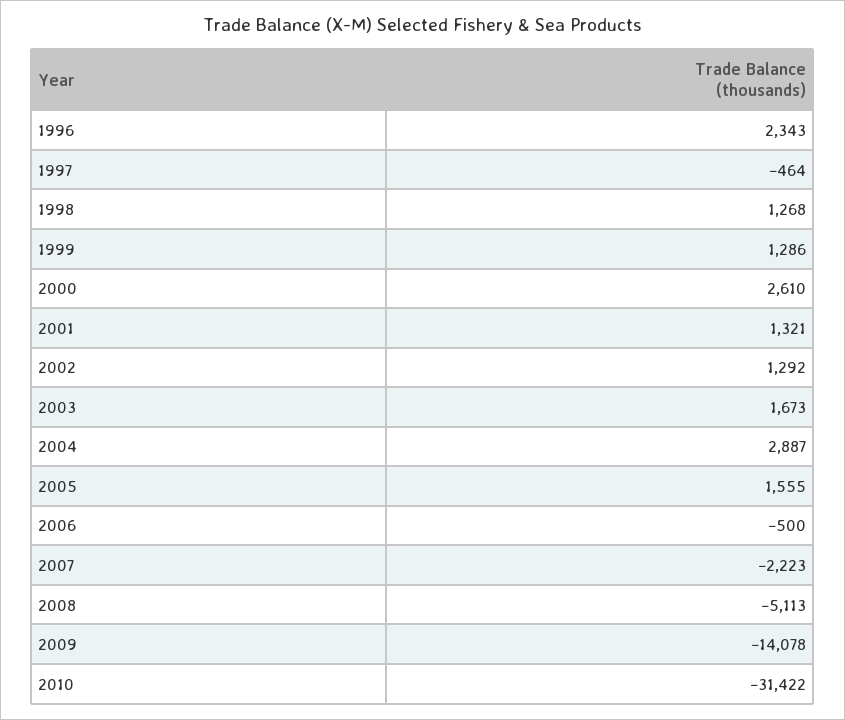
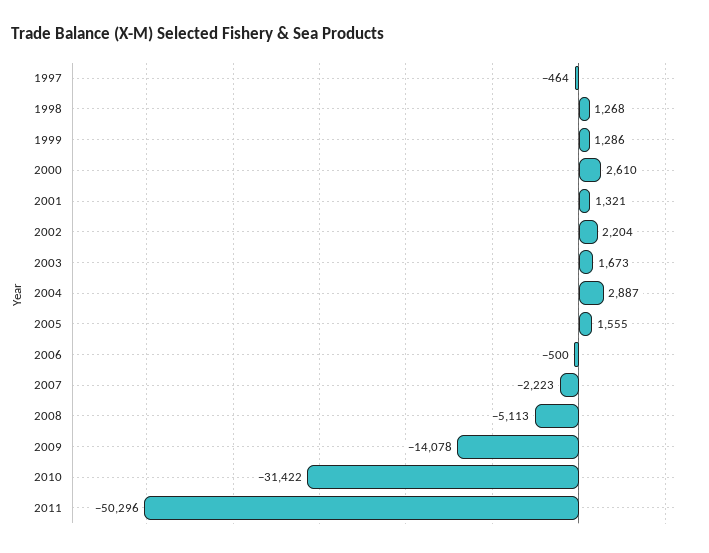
1996: 2343 -> none
2002: 1292 -> 2204
2011: none -> -50296

